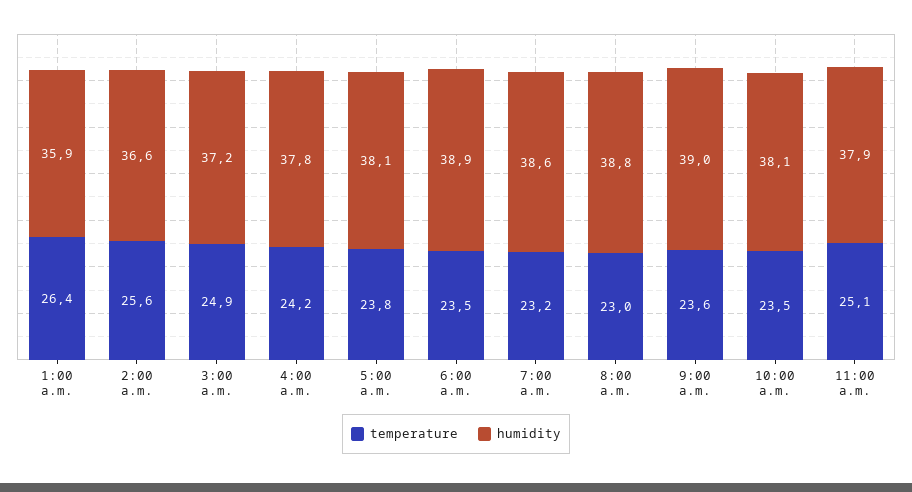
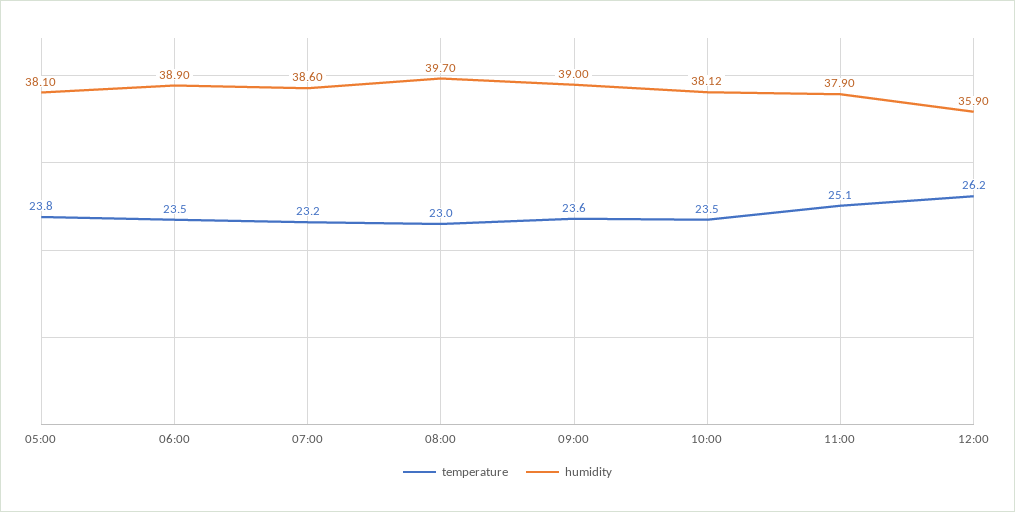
temperature, 1:00 a.m.: 26.4 -> none
humidity, 1:00 a.m.: 35.9 -> none
temperature, 2:00 a.m.: 25.6 -> none
humidity, 2:00 a.m.: 36.6 -> none
temperature, 3:00 a.m.: 24.9 -> none
humidity, 3:00 a.m.: 37.2 -> none
temperature, 4:00 a.m.: 24.2 -> none
humidity, 4:00 a.m.: 37.8 -> none
humidity, 8:00 a.m.: 38.8 -> 39.7
temperature, 12:00: none -> 26.2
humidity, 12:00: none -> 35.9

